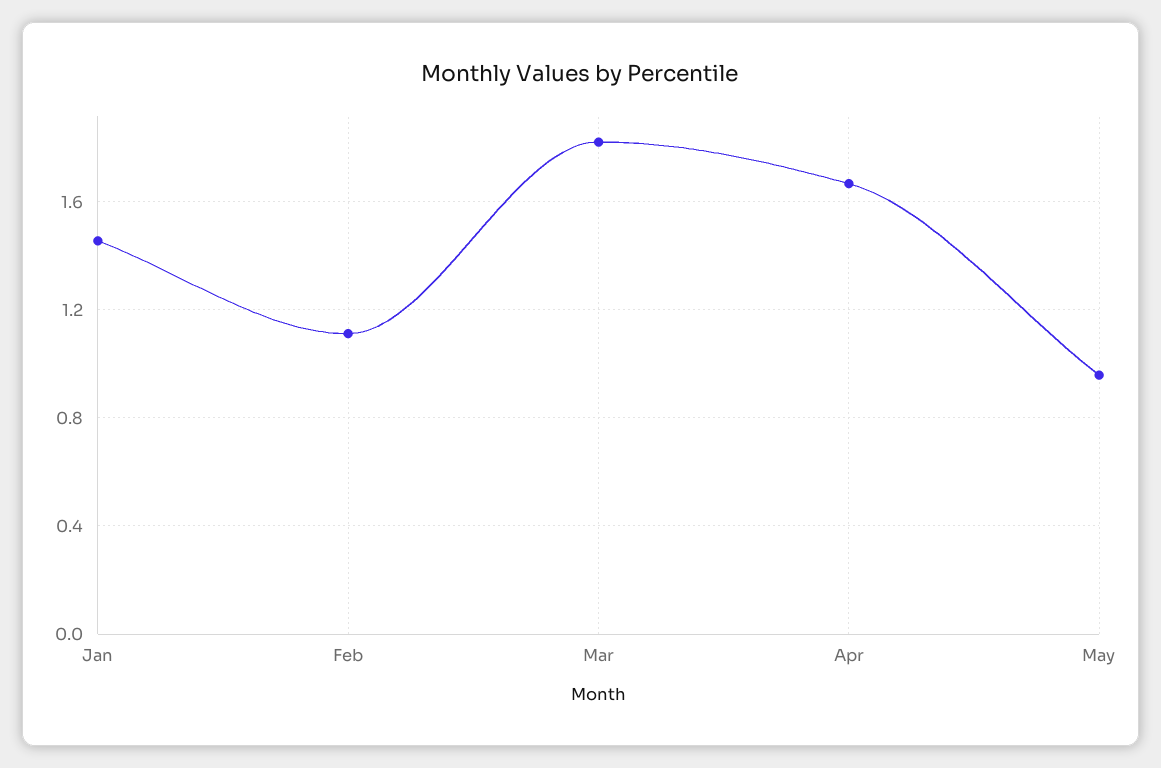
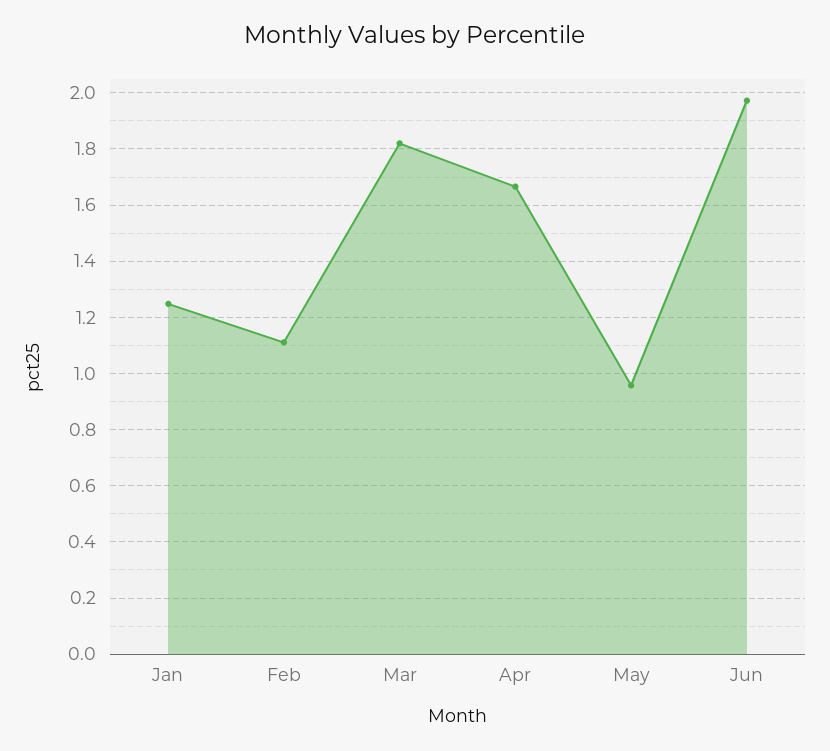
Jan: 1.45 -> 1.25
Jun: none -> 1.975

